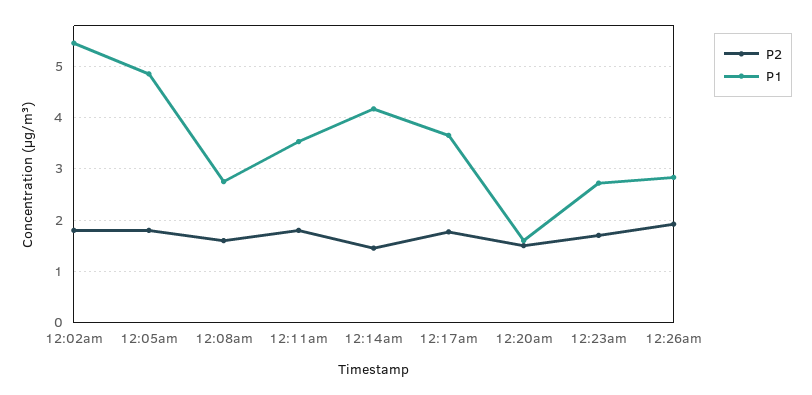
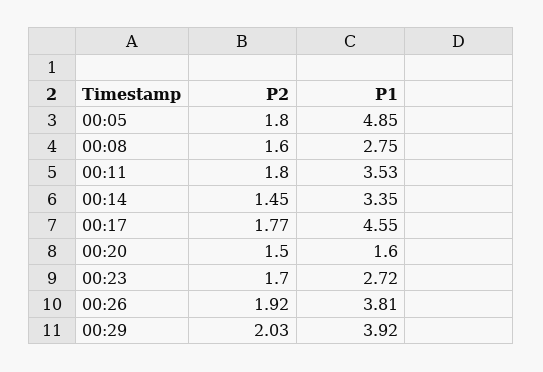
P2, 12:02am: 1.8 -> none
P1, 12:02am: 5.4 -> none
P1, 12:14am: 4.2 -> 3.35
P1, 12:17am: 3.6 -> 4.55
P1, 12:26am: 2.8 -> 3.81
P2, 00:29: none -> 2.03
P1, 00:29: none -> 3.92

